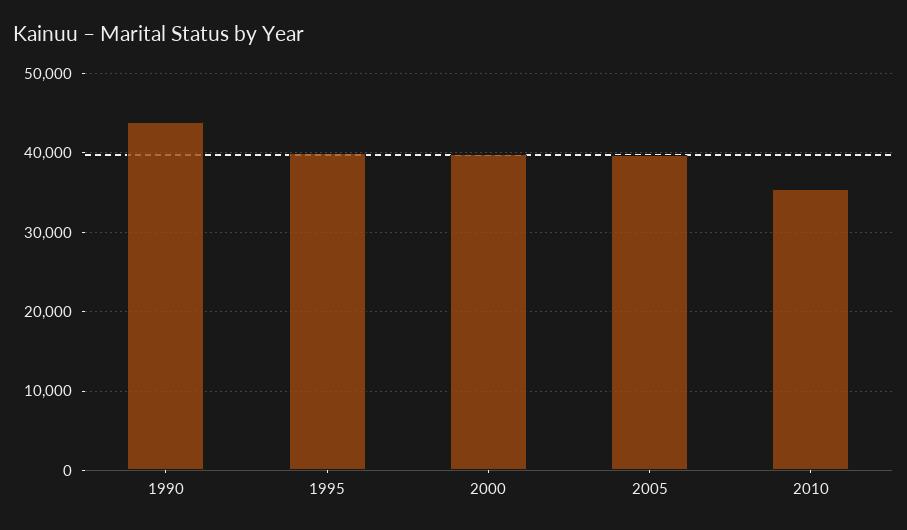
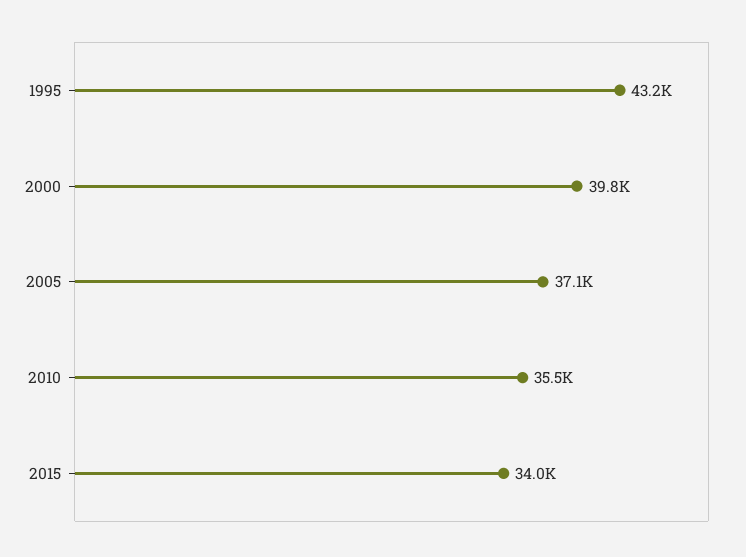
1990: 44000 -> none
1995: 40000 -> 43200
2005: 40000 -> 37100
2015: none -> 34000

